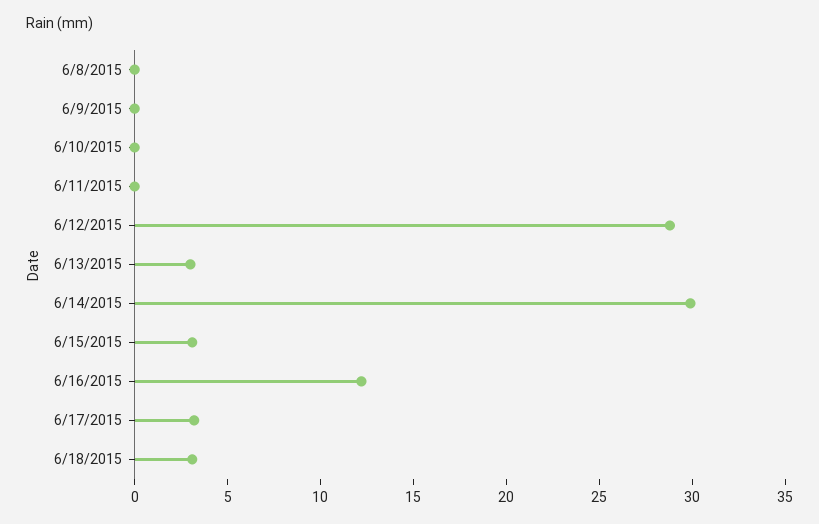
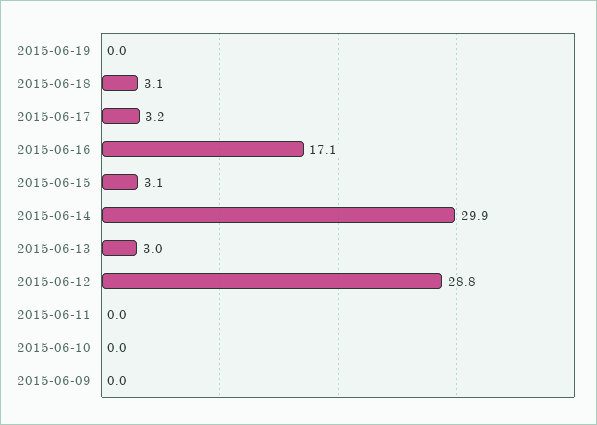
6/8/2015: 0 -> none
6/16/2015: 12 -> 17.1
2015-06-19: none -> 0

